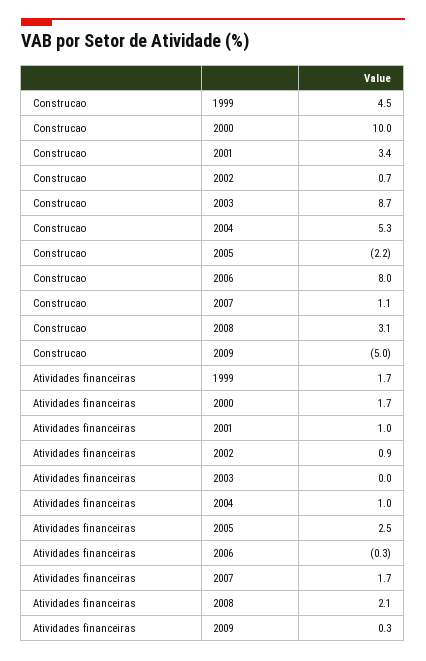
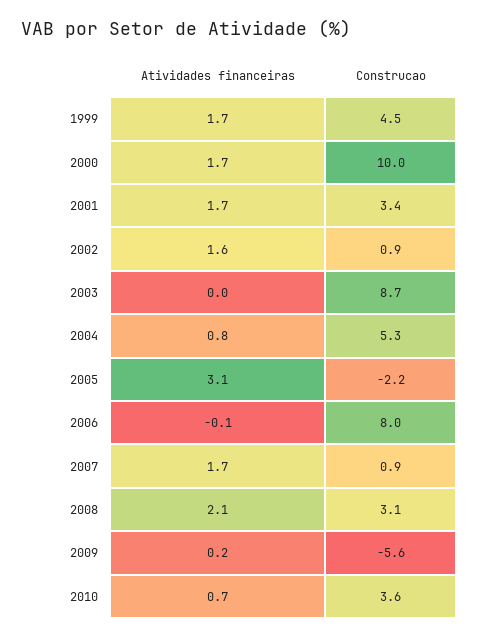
Construcao, 2002: 0.7 -> 0.9
Construcao, 2007: 1.1 -> 0.9
Construcao, 2009: -5 -> -5.6
Atividades financeiras, 2001: 1 -> 1.7
Atividades financeiras, 2002: 0.9 -> 1.6
Atividades financeiras, 2004: 1 -> 0.8
Atividades financeiras, 2005: 2.5 -> 3.1
Atividades financeiras, 2006: -0.3 -> -0.1
Atividades financeiras, 2009: 0.3 -> 0.2
Atividades financeiras, 2010: none -> 0.7
Construcao, 2010: none -> 3.6

